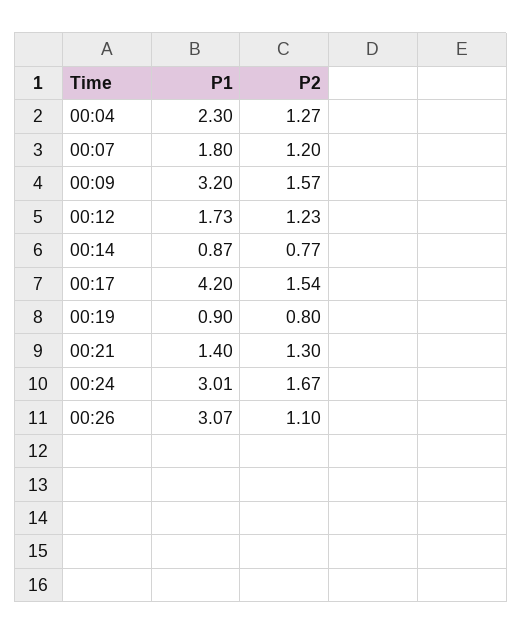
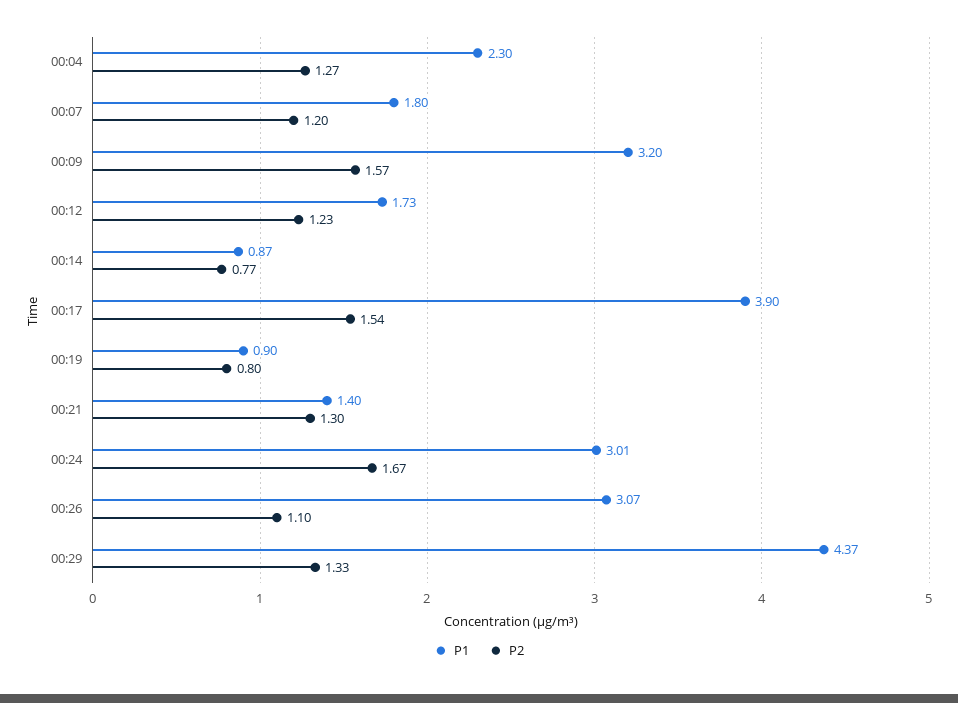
P1, 00:17: 4.2 -> 3.9
P1, 00:29: none -> 4.37
P2, 00:29: none -> 1.33

